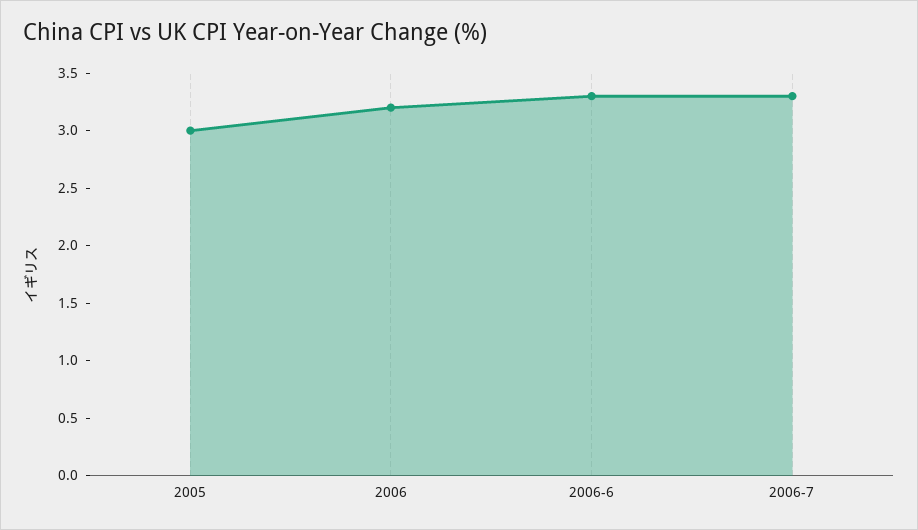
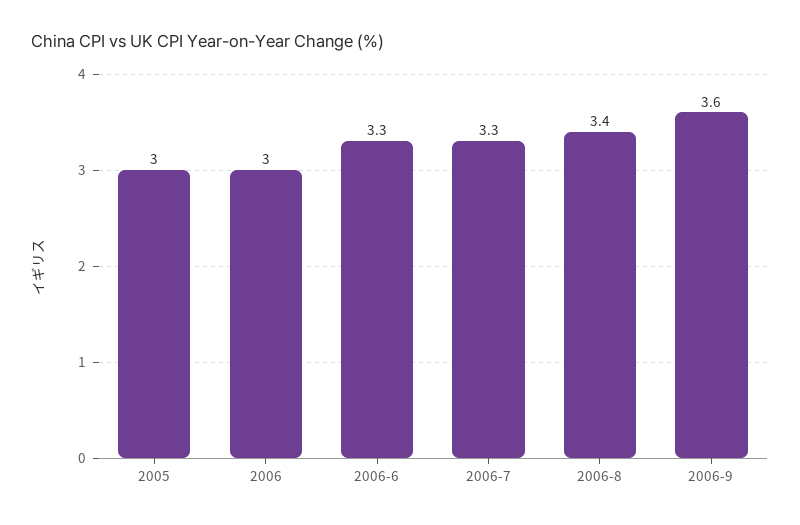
2006: 3.2 -> 3
2006-8: none -> 3.4
2006-9: none -> 3.6

